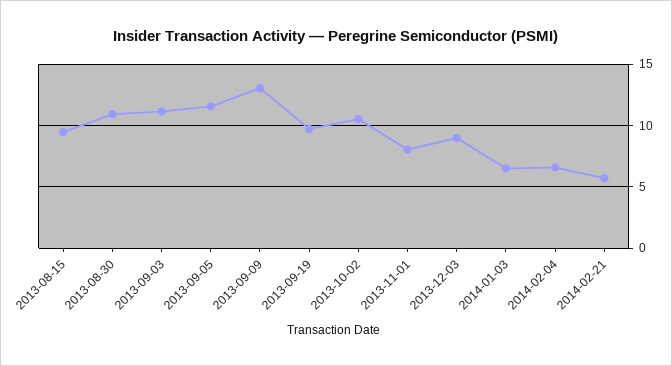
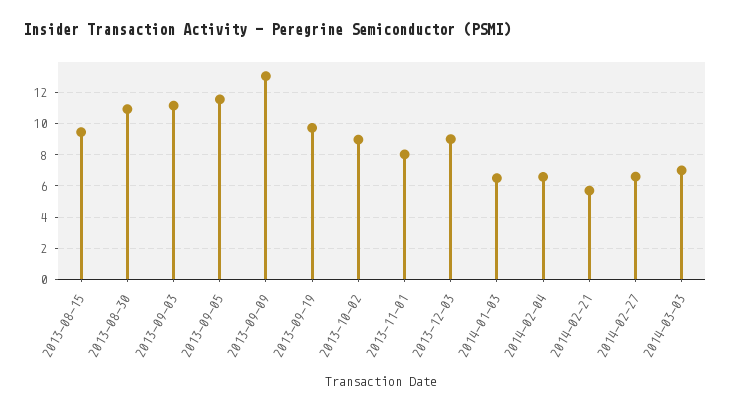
2013-10-02: 10.5 -> 9
2014-02-27: none -> 6.5
2014-03-03: none -> 7

